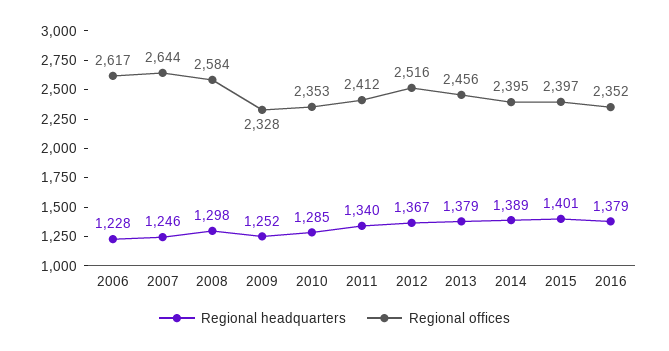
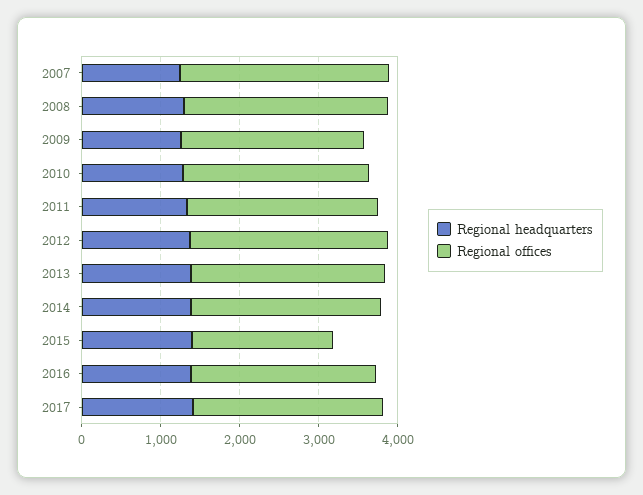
Regional headquarters, 2006: 1228 -> none
Regional offices, 2006: 2617 -> none
Regional offices, 2015: 2397 -> 1800
Regional headquarters, 2017: none -> 1400
Regional offices, 2017: none -> 2400

